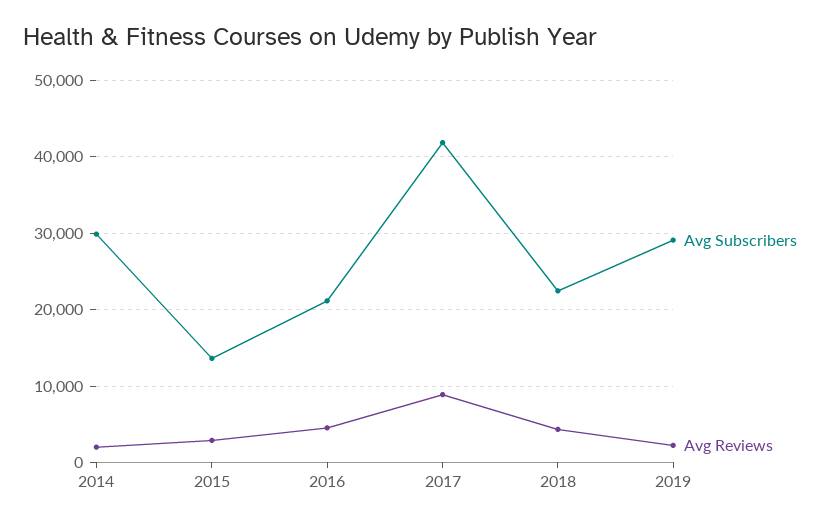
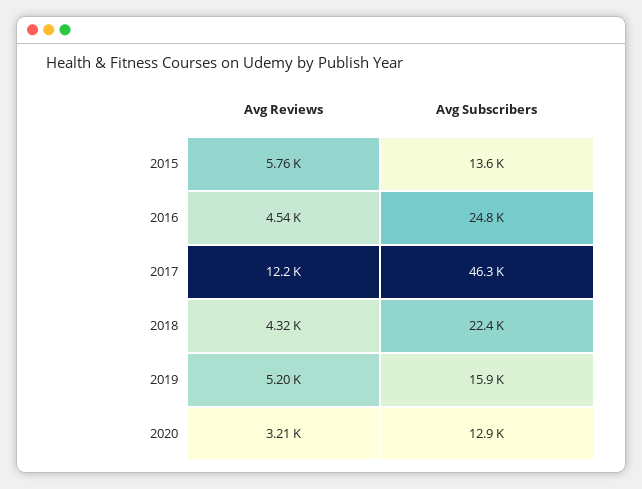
Avg Subscribers, 2014: 30000 -> none
Avg Reviews, 2014: 2000 -> none
Avg Reviews, 2015: 3000 -> 5760
Avg Subscribers, 2016: 21000 -> 24800
Avg Subscribers, 2017: 42000 -> 46300
Avg Reviews, 2017: 9000 -> 12200
Avg Subscribers, 2019: 29000 -> 15900
Avg Reviews, 2019: 2000 -> 5200
Avg Reviews, 2020: none -> 3210
Avg Subscribers, 2020: none -> 12900

